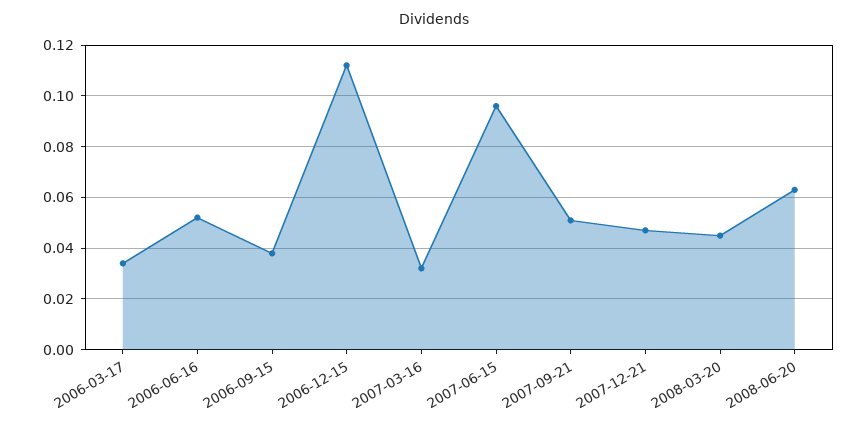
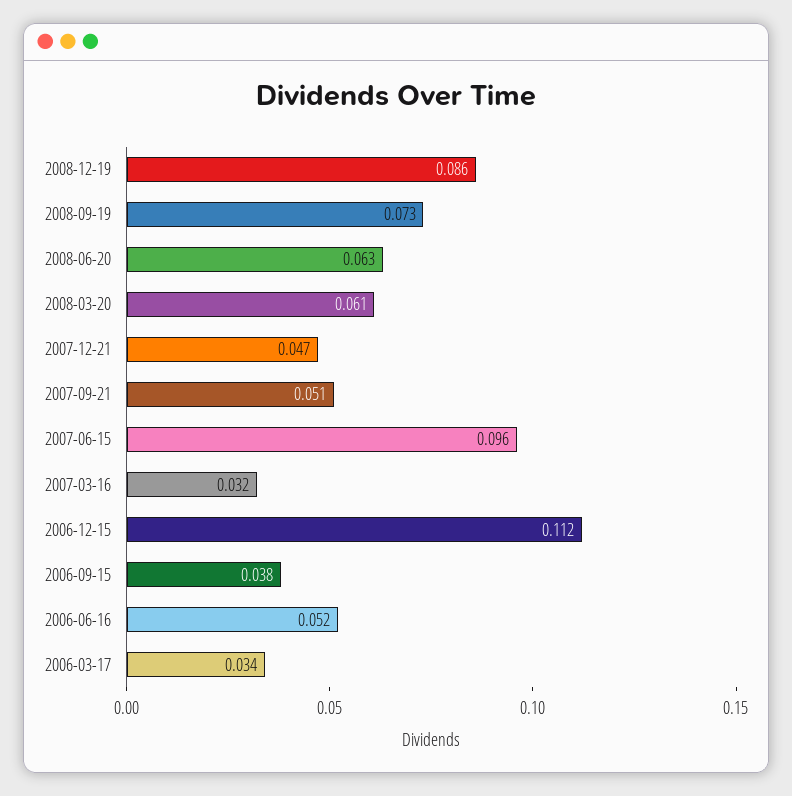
2008-03-20: 0.045 -> 0.061
2008-12-19: none -> 0.086
2008-09-19: none -> 0.073

